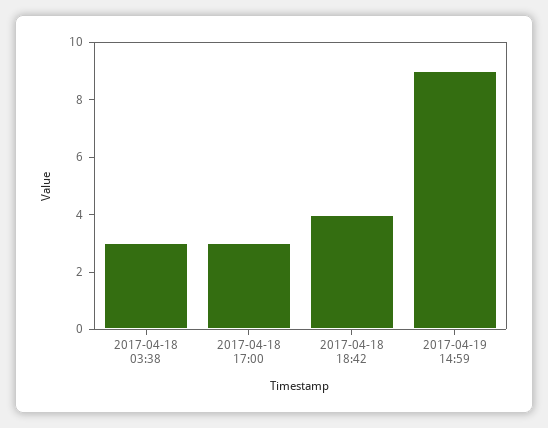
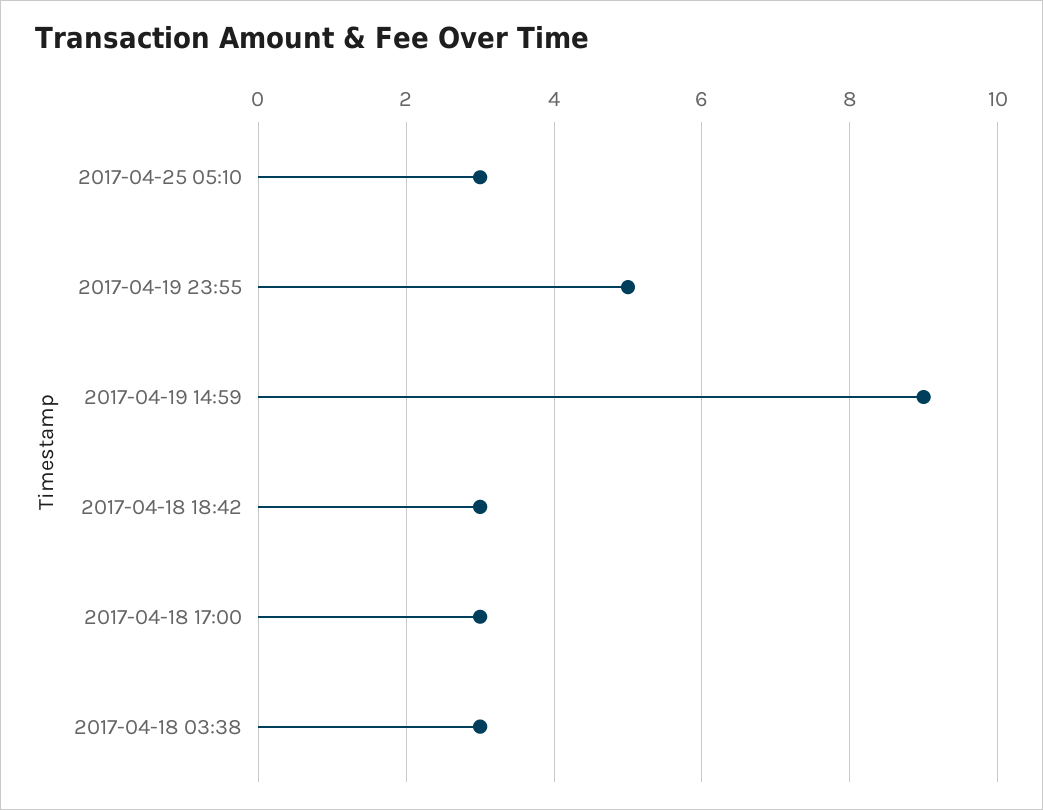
2017-04-18 18:42: 4 -> 3
2017-04-25 05:10: none -> 3
2017-04-19 23:55: none -> 5

